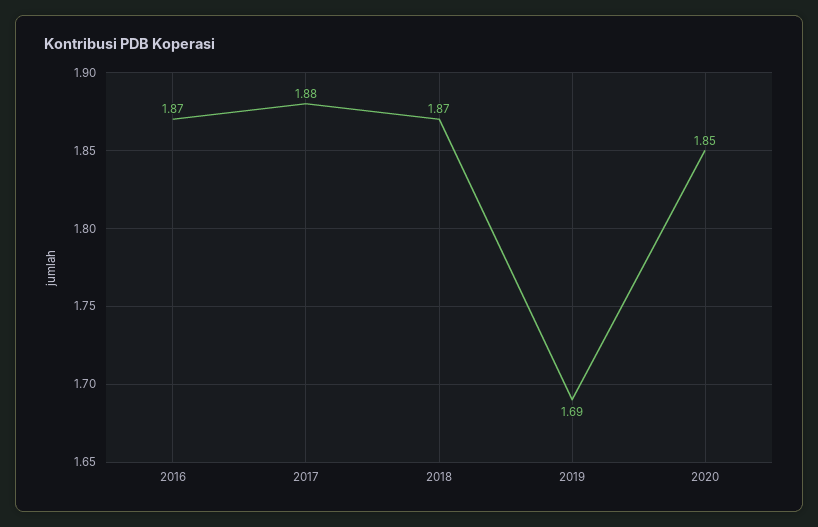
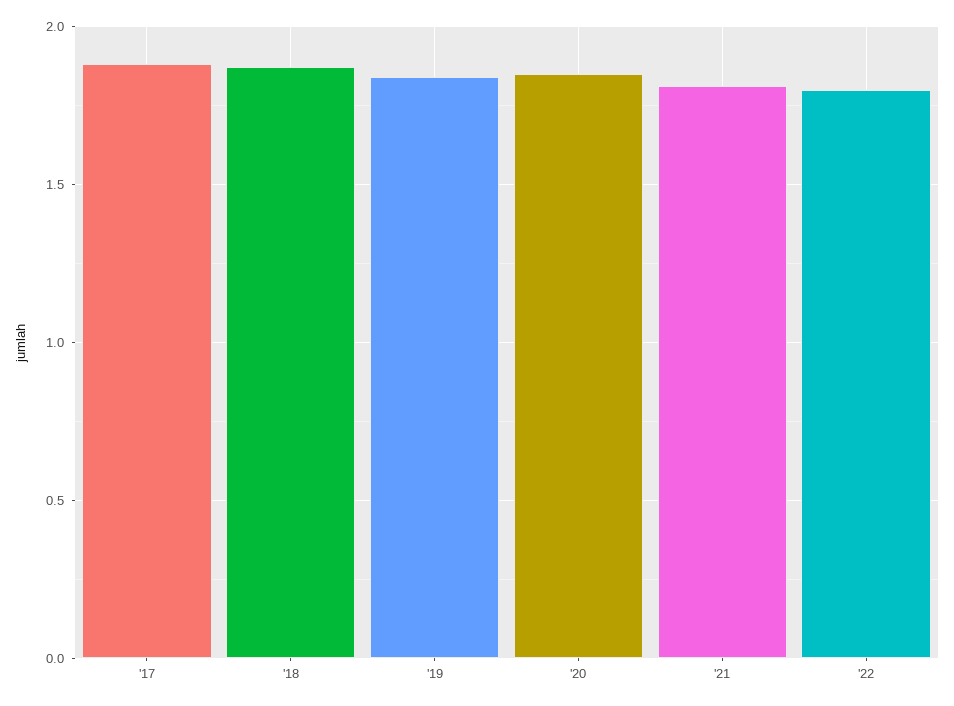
2016: 1.87 -> none
2019: 1.69 -> 1.85
'21: none -> 1.8
'22: none -> 1.8

